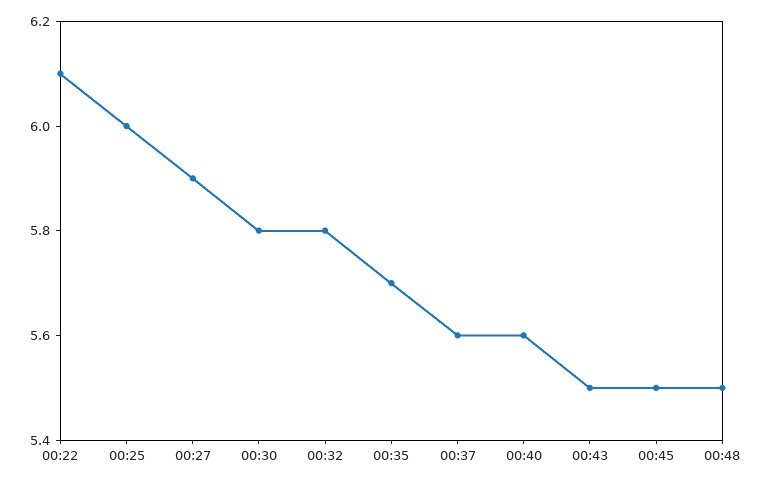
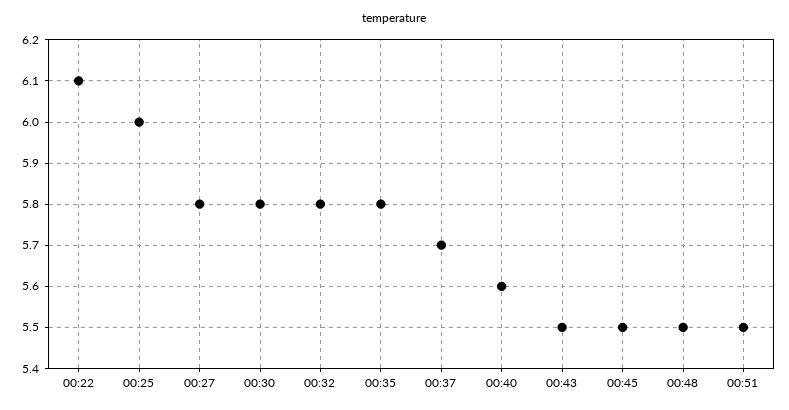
00:27: 5.9 -> 5.8
00:35: 5.7 -> 5.8
00:37: 5.6 -> 5.7
00:51: none -> 5.5

